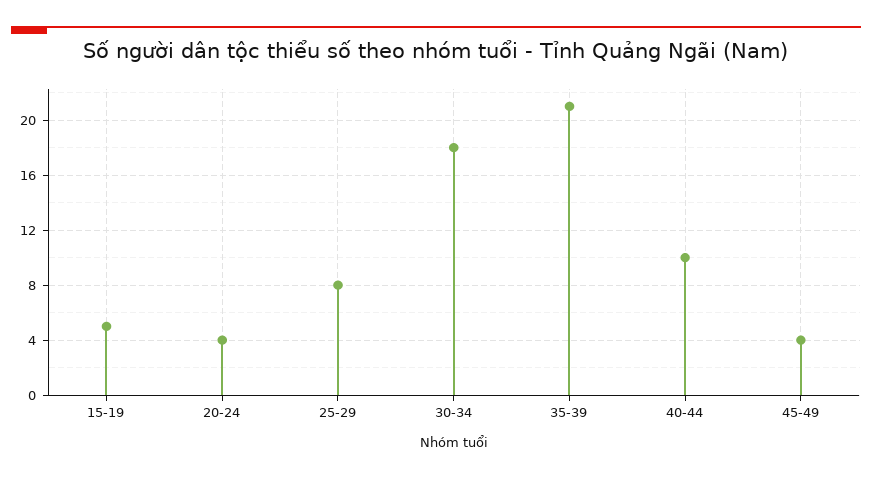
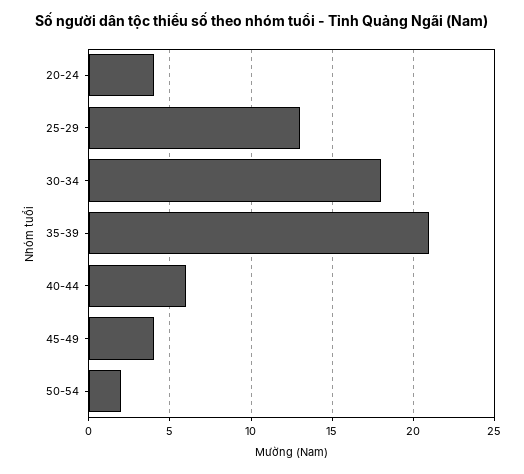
15-19: 5 -> none
25-29: 8 -> 13
40-44: 10 -> 6
50-54: none -> 2

